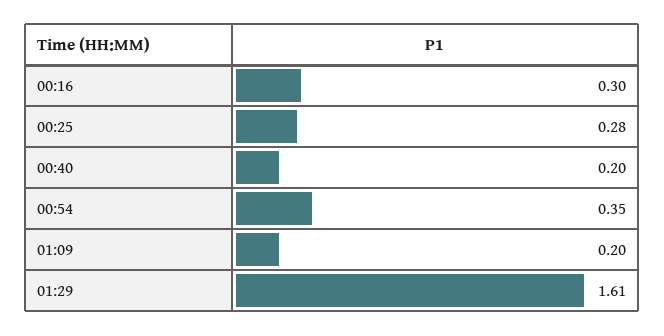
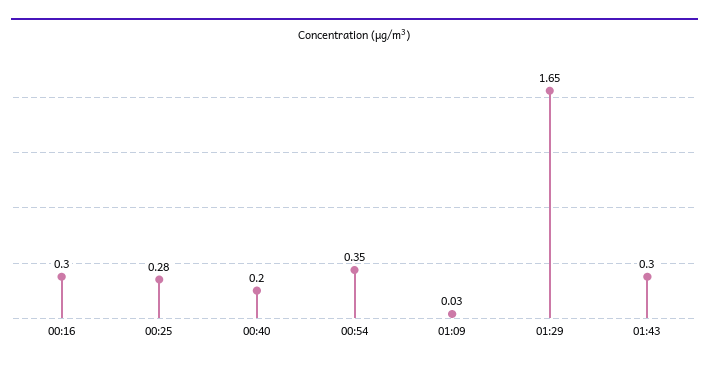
01:09: 0.2 -> 0.03
01:29: 1.61 -> 1.65
01:43: none -> 0.3

